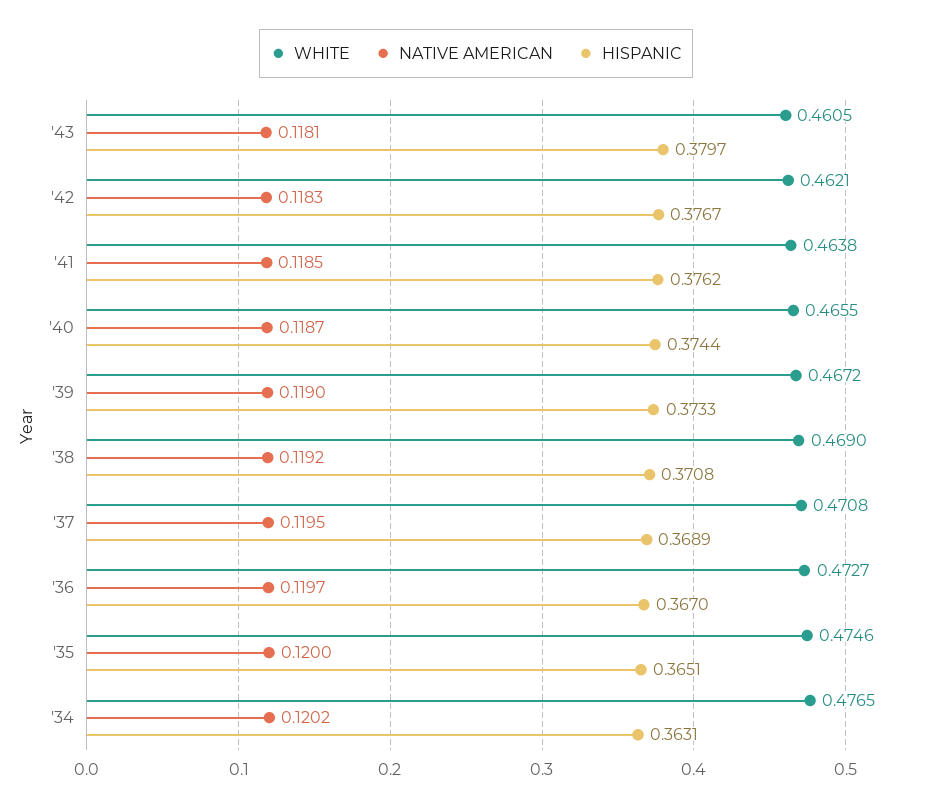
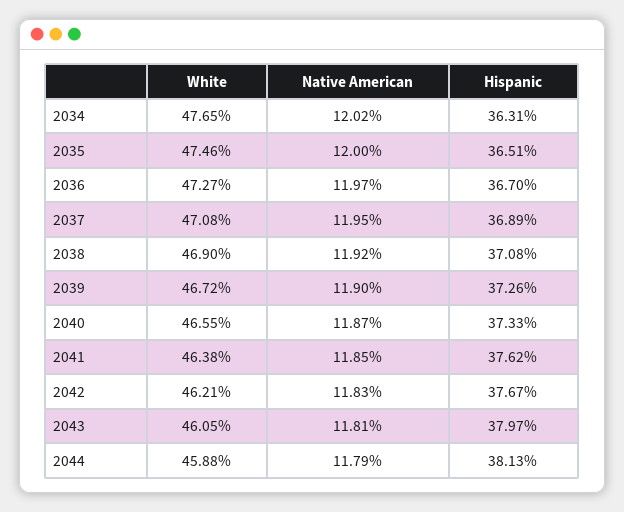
HISPANIC, '40: 0.3744 -> 0.3733
HISPANIC, '39: 0.3733 -> 0.3726
WHITE, 2044: none -> 0.4588
NATIVE AMERICAN, 2044: none -> 0.1179
HISPANIC, 2044: none -> 0.3813

